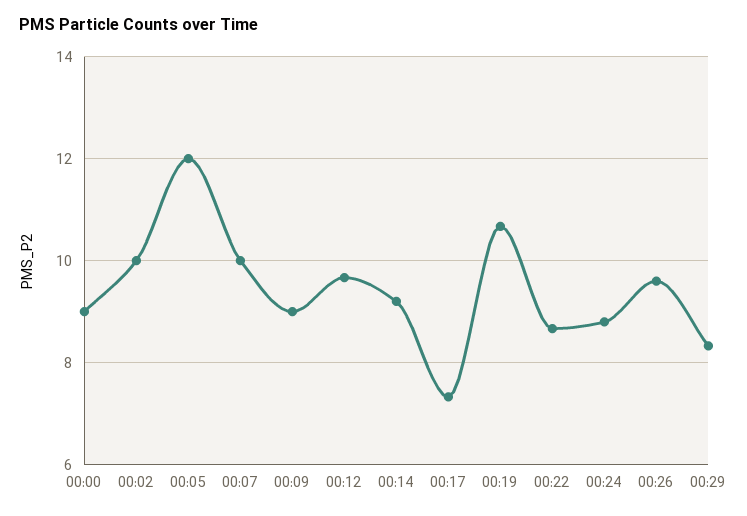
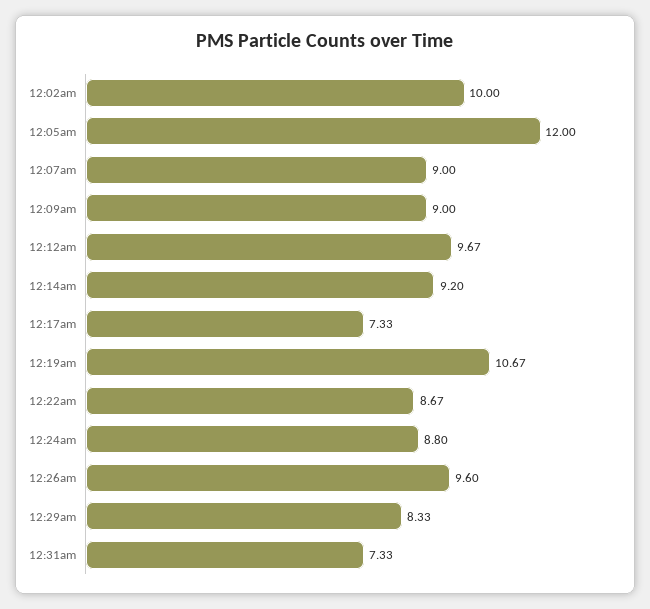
00:00: 9 -> none
00:07: 10 -> 9
12:31am: none -> 7.33

